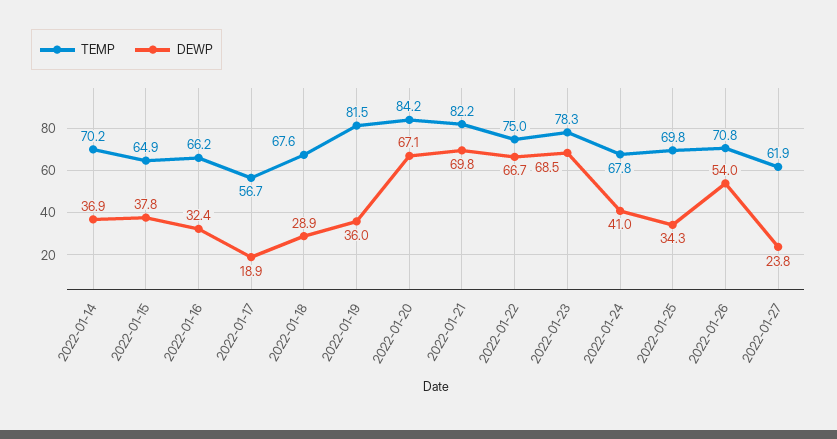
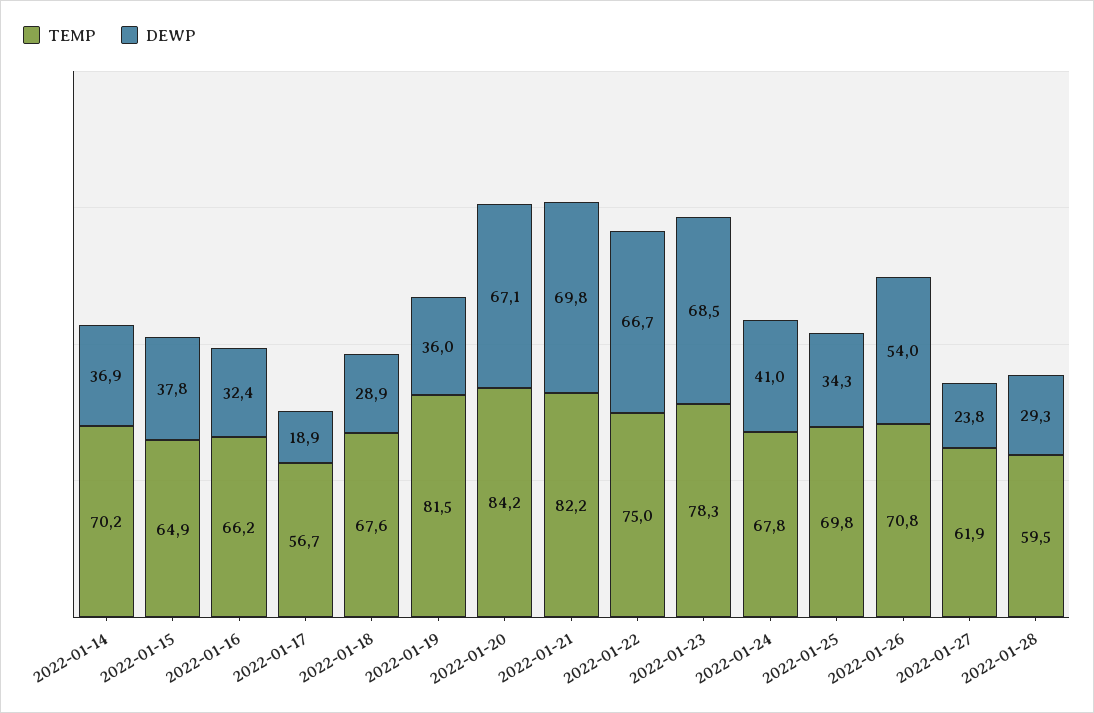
TEMP, 2022-01-28: none -> 59.5
DEWP, 2022-01-28: none -> 29.3

